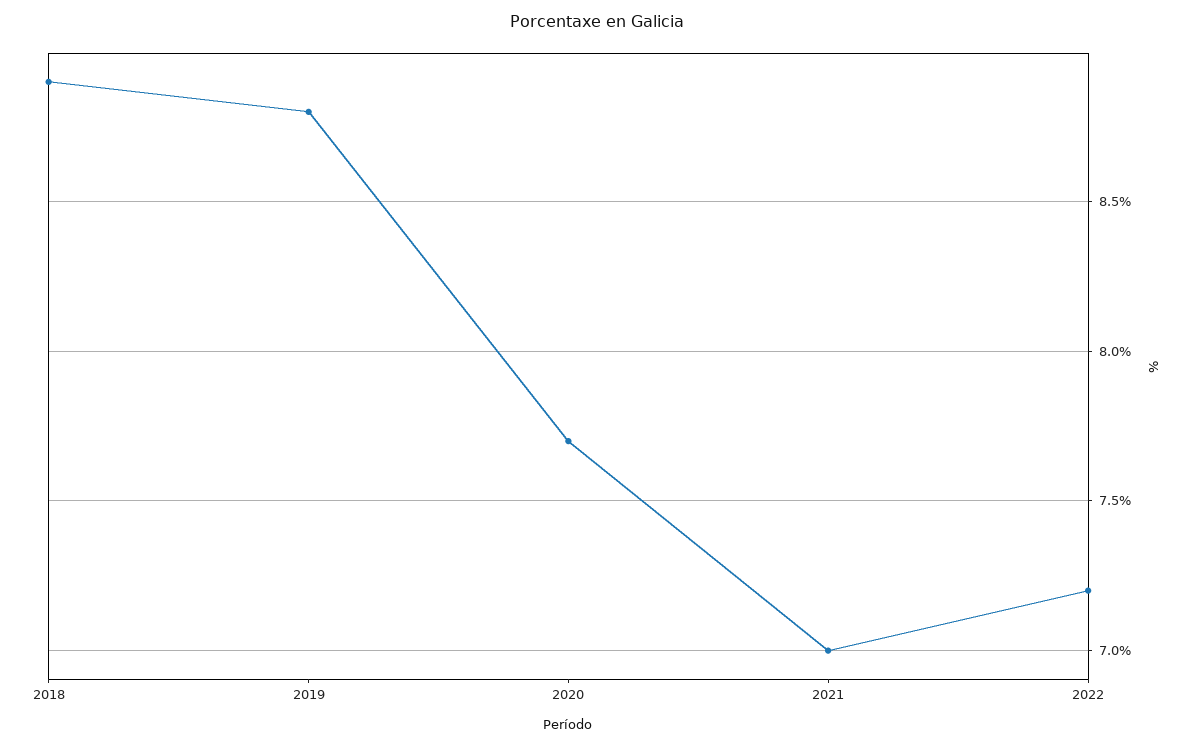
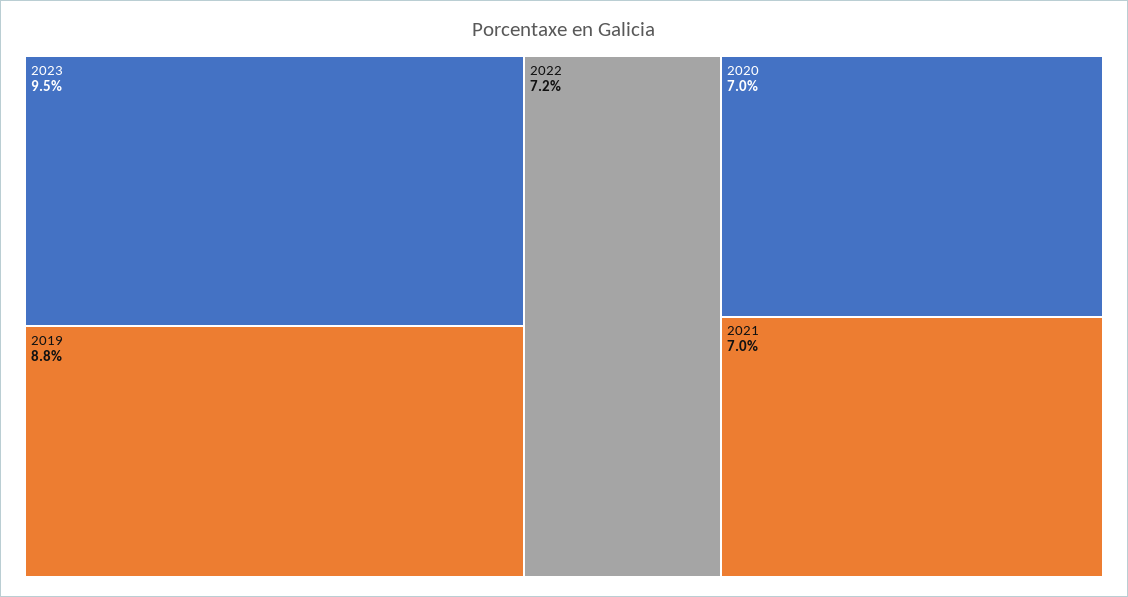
2018: 8.9 -> none
2020: 7.7 -> 7
2023: none -> 9.5

